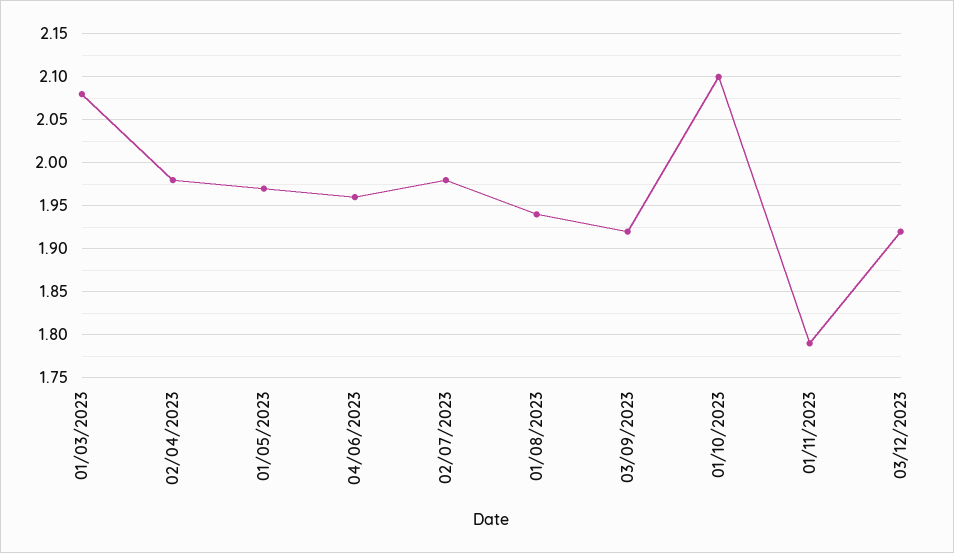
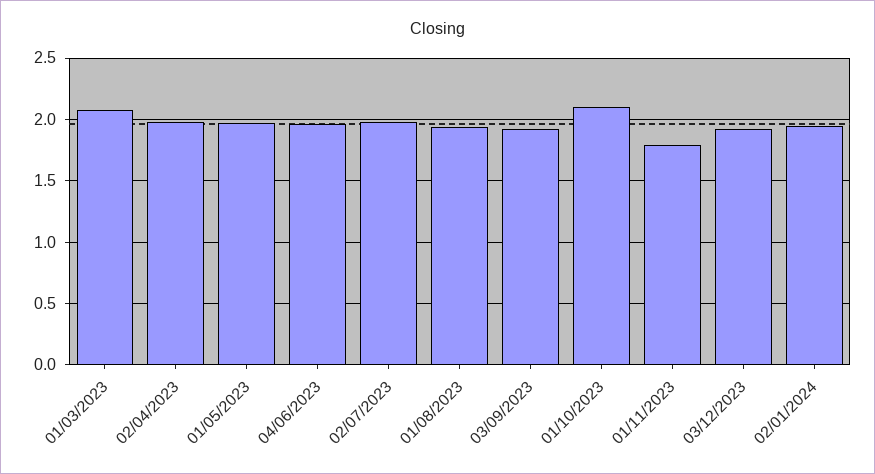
02/01/2024: none -> 1.95

